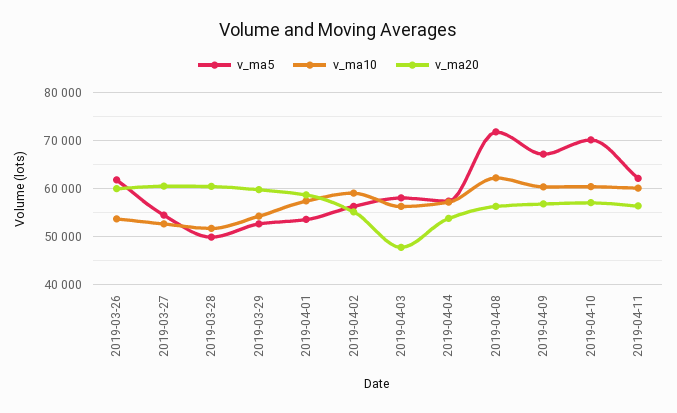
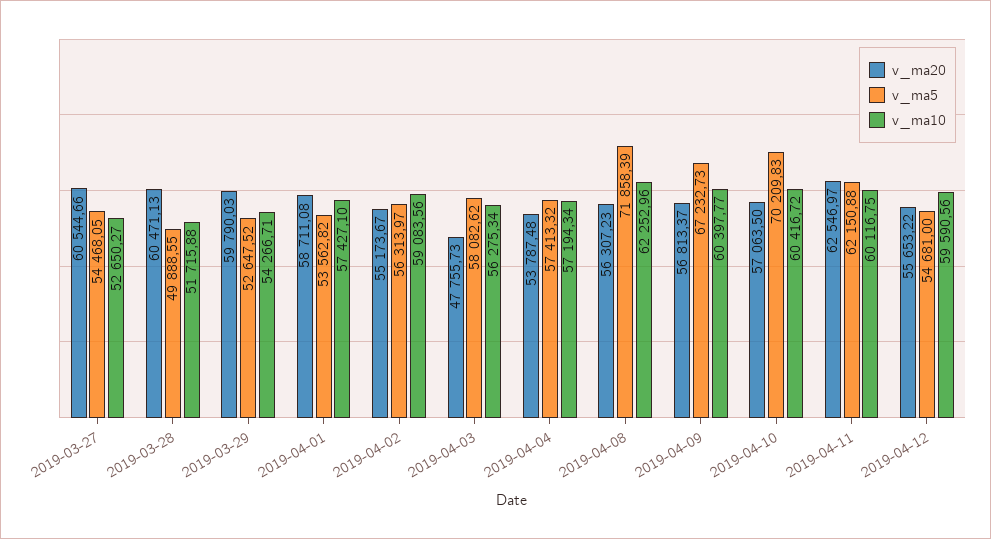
v_ma5, 2019-03-26: 62000 -> none
v_ma10, 2019-03-26: 54000 -> none
v_ma20, 2019-03-26: 60000 -> none
v_ma20, 2019-04-11: 56000 -> 62546.97
v_ma20, 2019-04-12: none -> 55653.22
v_ma5, 2019-04-12: none -> 54681
v_ma10, 2019-04-12: none -> 59590.56

